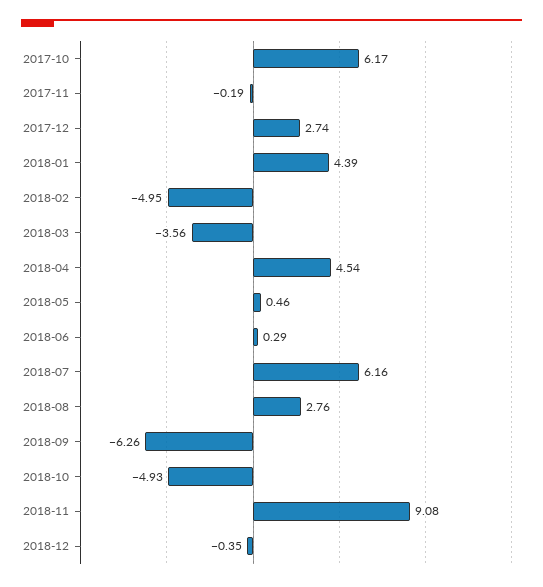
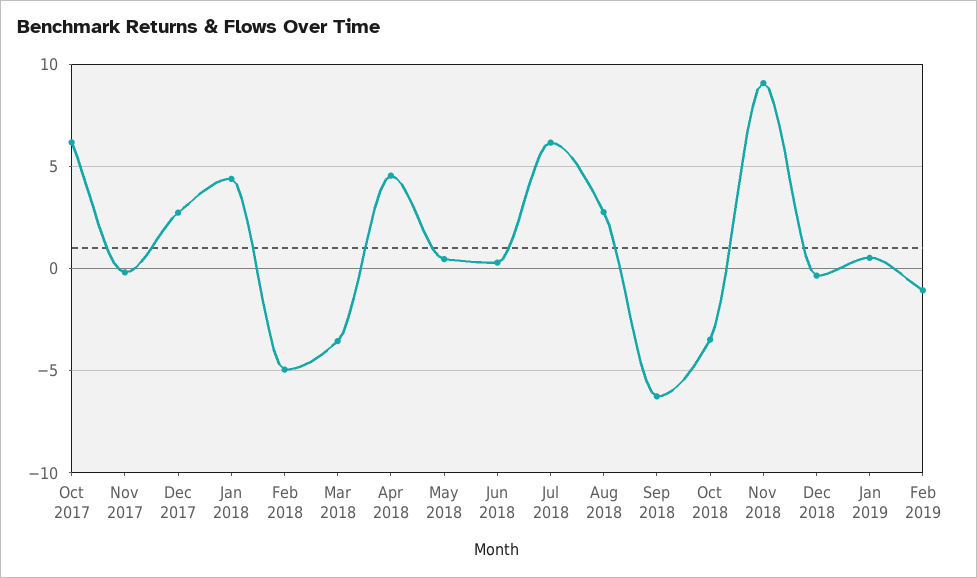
2018-10: -4.93 -> -3.5
Jan 2019: none -> 0.5
Feb 2019: none -> -1

